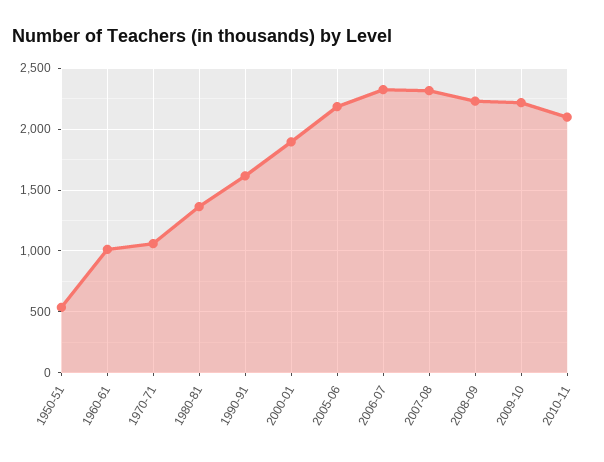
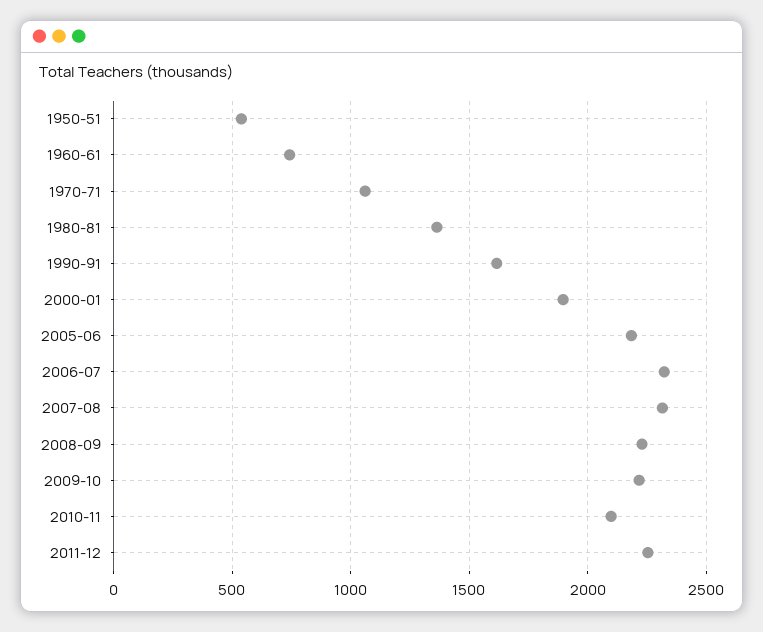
1960-61: 1000 -> 750
2011-12: none -> 2250

